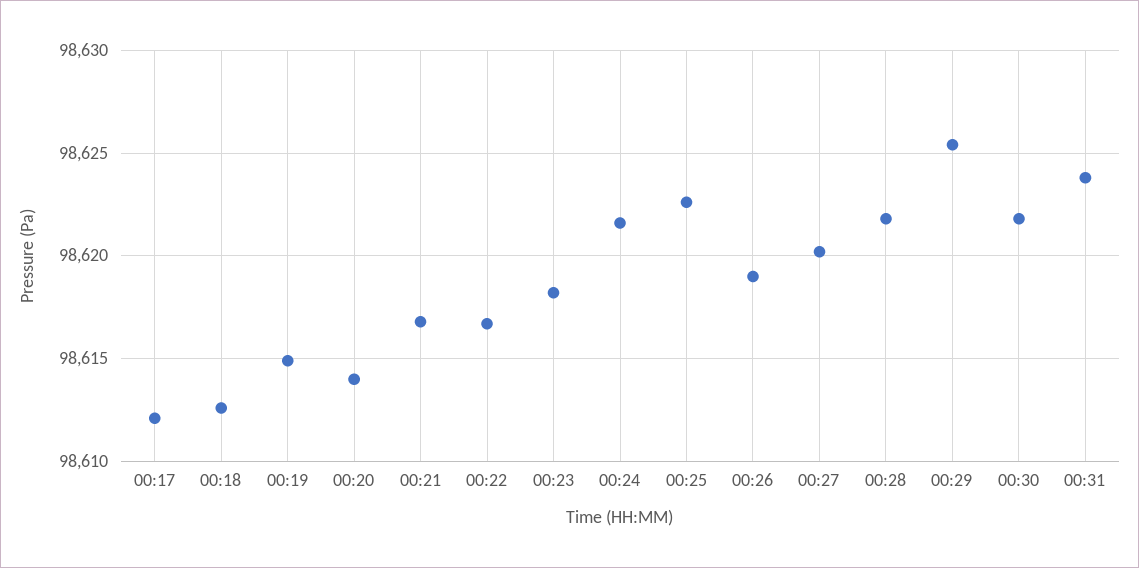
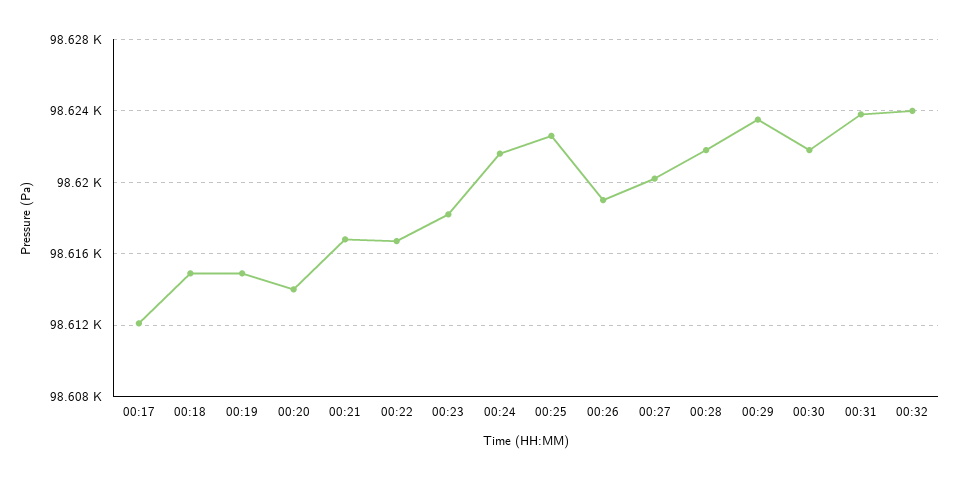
00:18: 98612.5 -> 98615
00:29: 98625.5 -> 98623.5
00:32: none -> 98624

